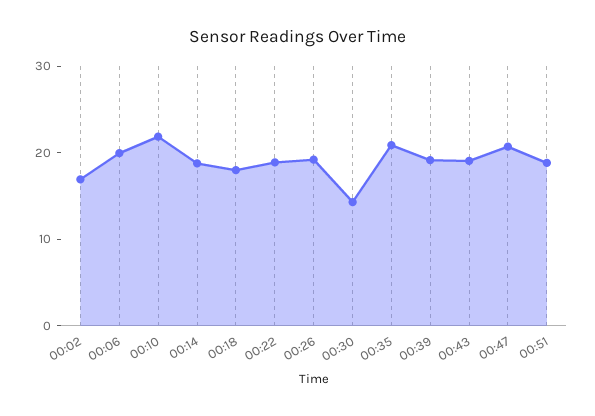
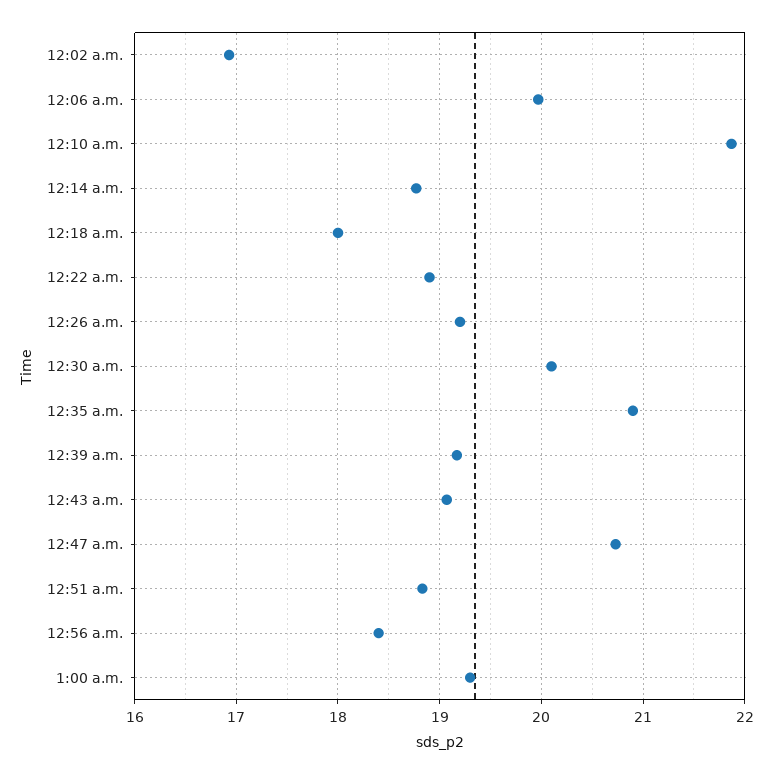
00:30: 14 -> 20.1
12:56 a.m.: none -> 18.4
1:00 a.m.: none -> 19.3

